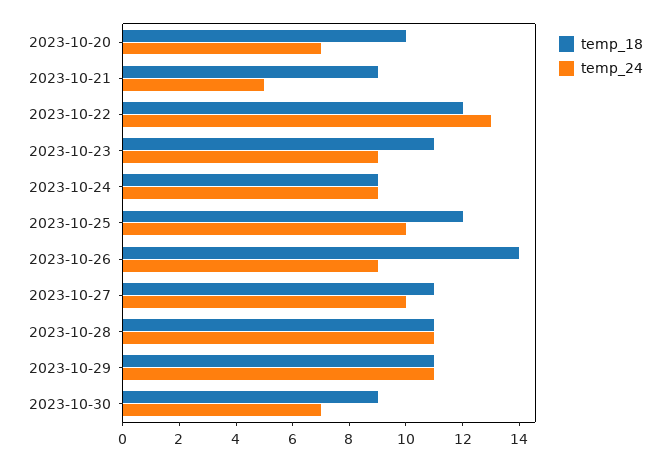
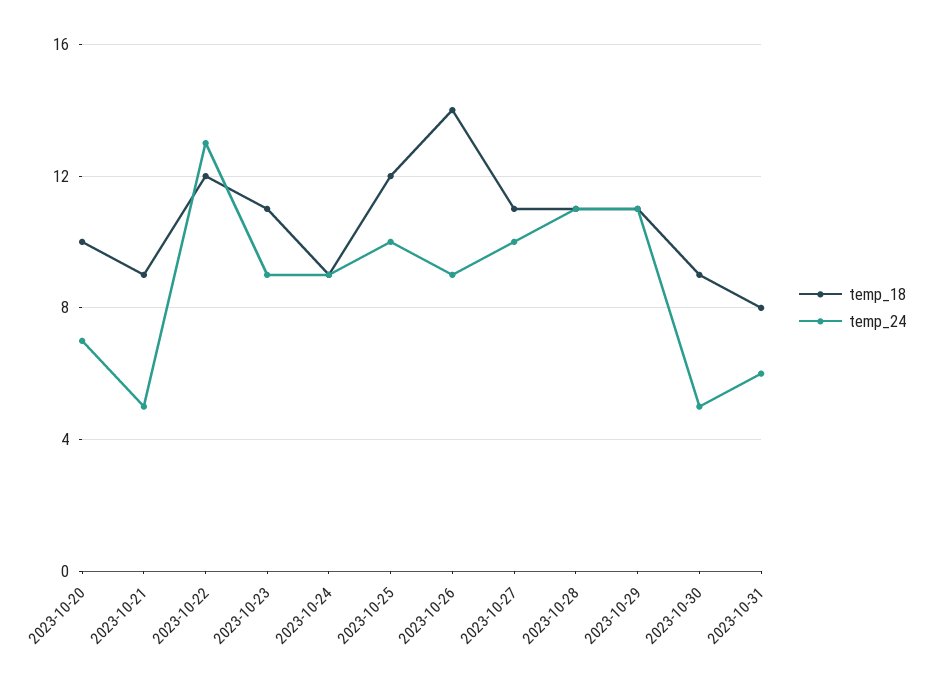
temp_24, 2023-10-30: 7 -> 5
temp_18, 2023-10-31: none -> 8
temp_24, 2023-10-31: none -> 6

